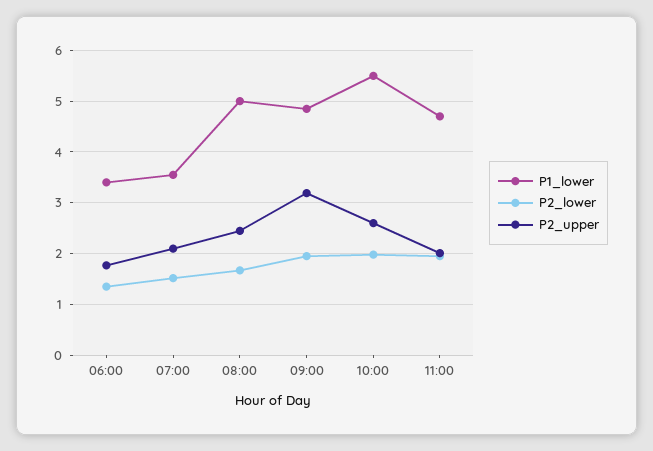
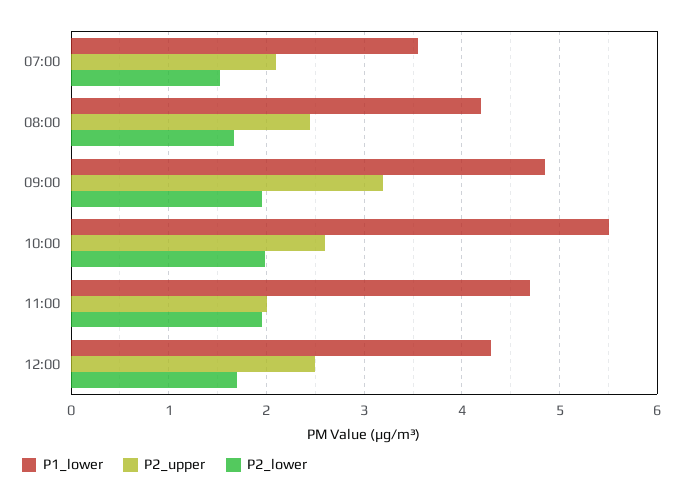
P1_lower, 06:00: 3.4 -> none
P2_lower, 06:00: 1.4 -> none
P2_upper, 06:00: 1.8 -> none
P1_lower, 08:00: 5 -> 4.2
P1_lower, 12:00: none -> 4.3
P2_upper, 12:00: none -> 2.5
P2_lower, 12:00: none -> 1.7

